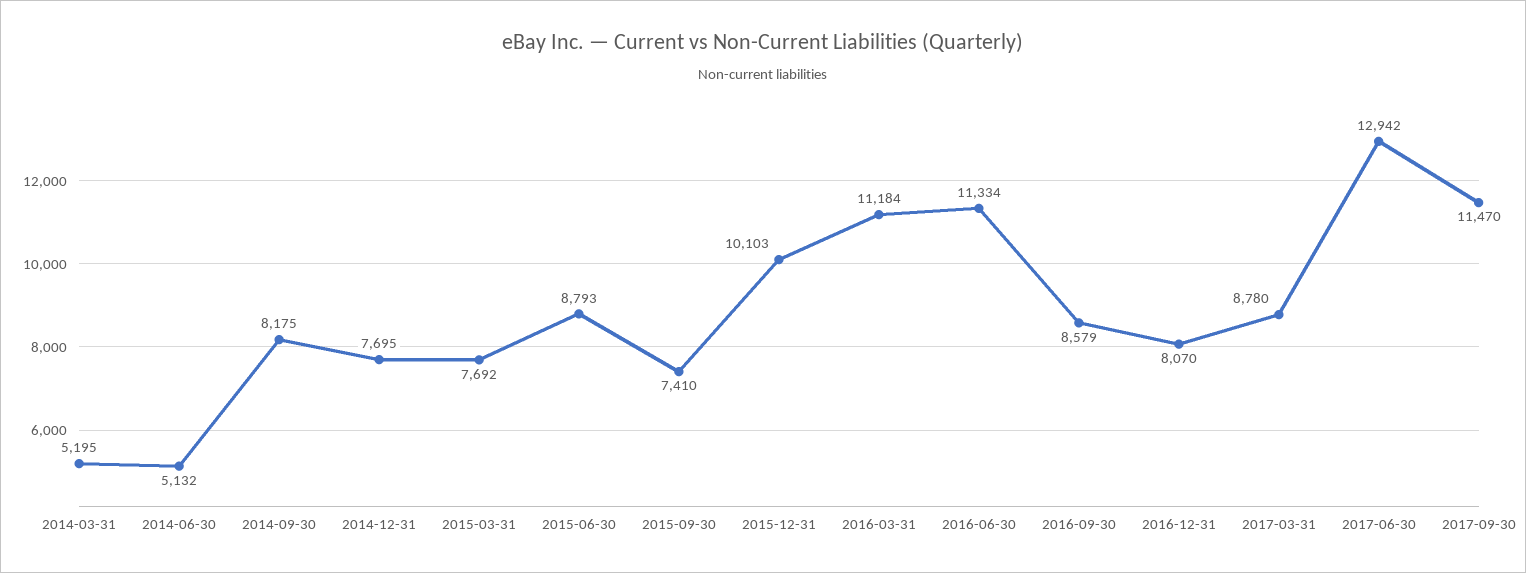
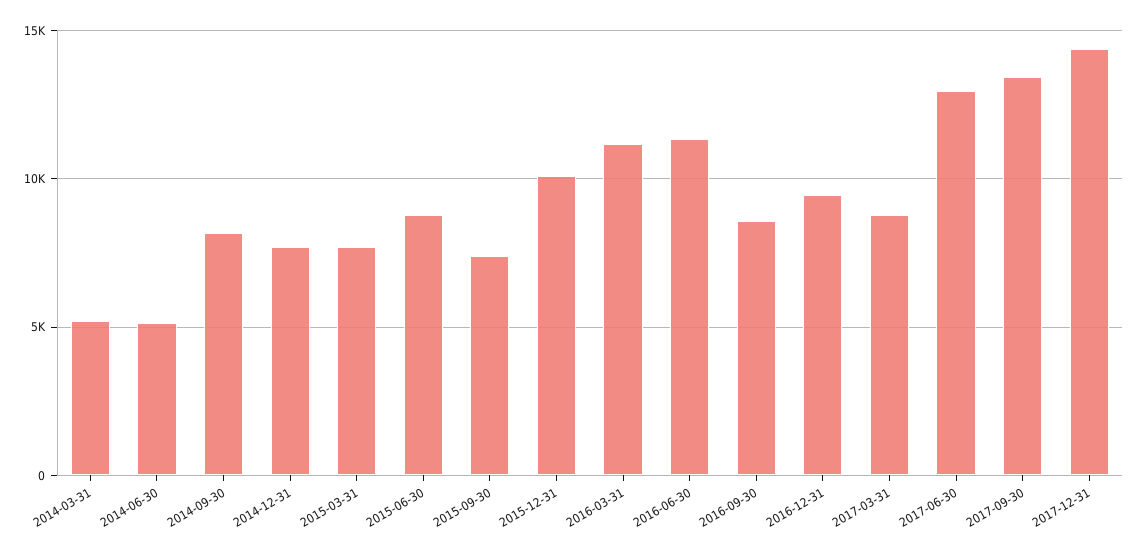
2016-12-31: 8070 -> 9500
2017-09-30: 11470 -> 13500
2017-12-31: none -> 14500

